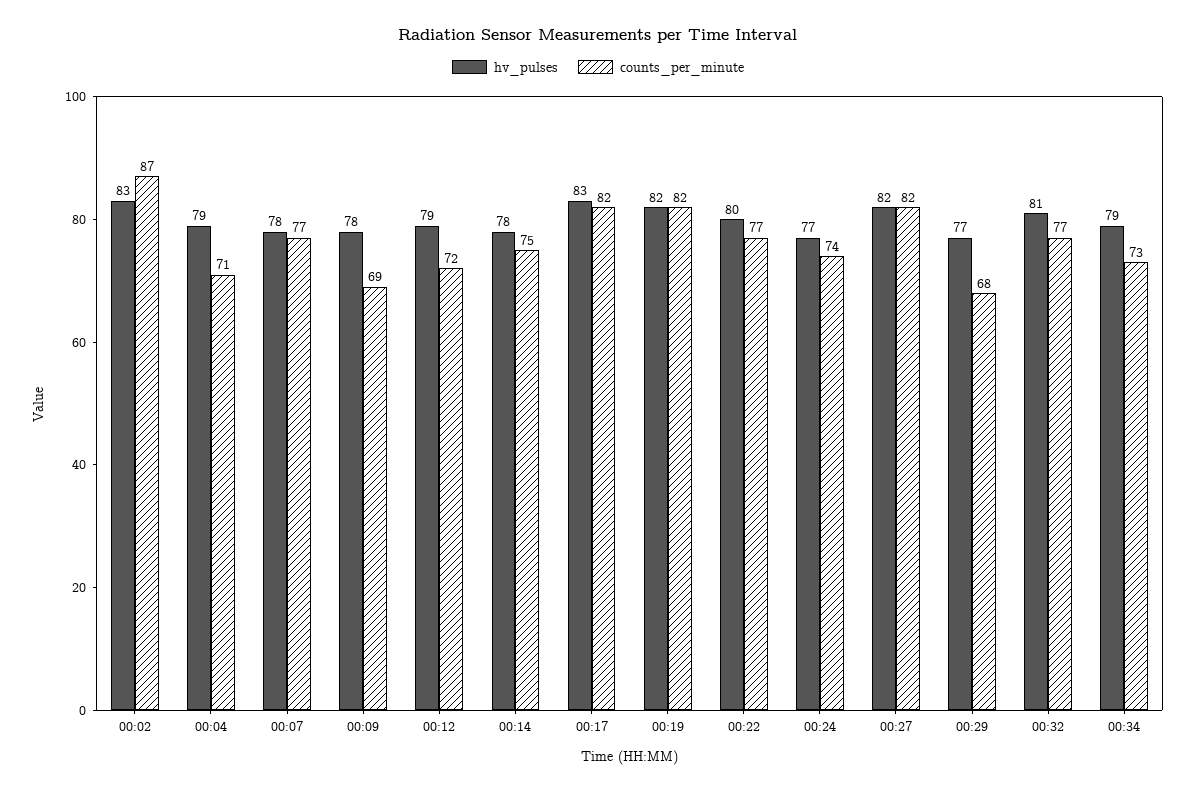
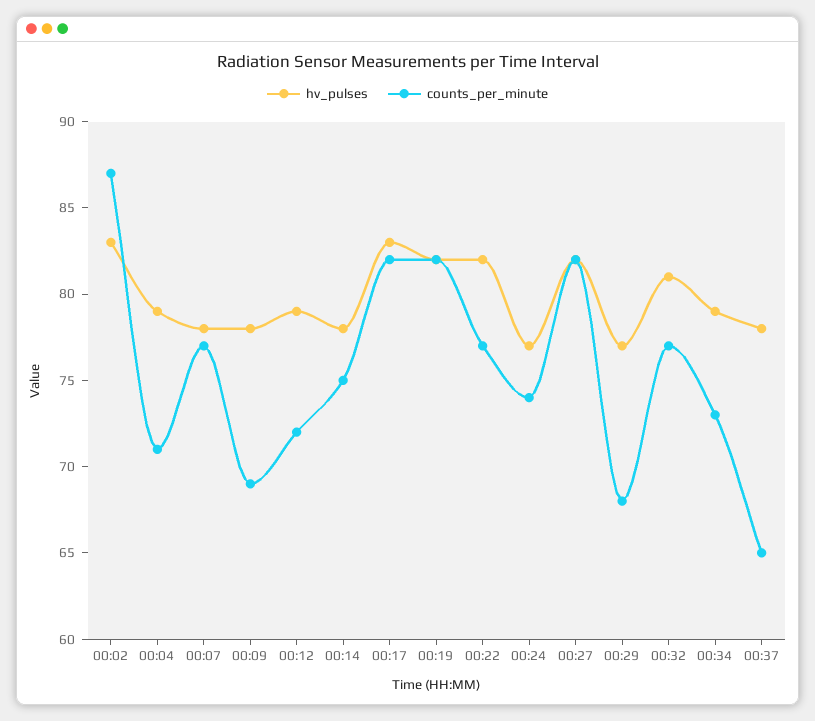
hv_pulses, 00:22: 80 -> 82
hv_pulses, 00:37: none -> 78
counts_per_minute, 00:37: none -> 65

